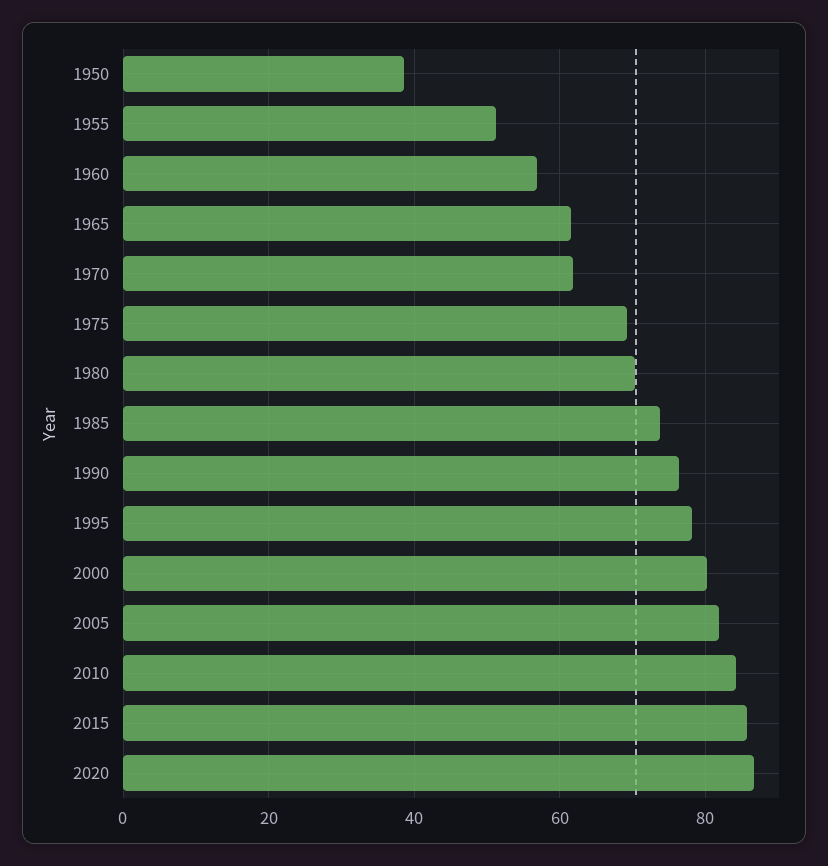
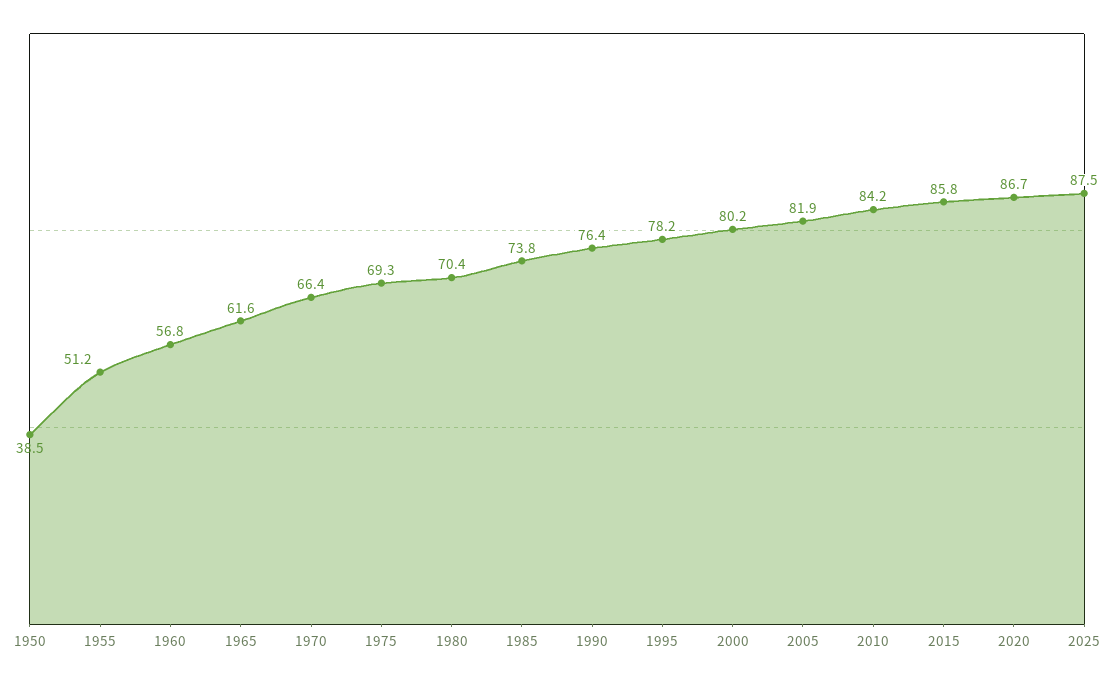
1970: 62 -> 66.4
2025: none -> 87.5

